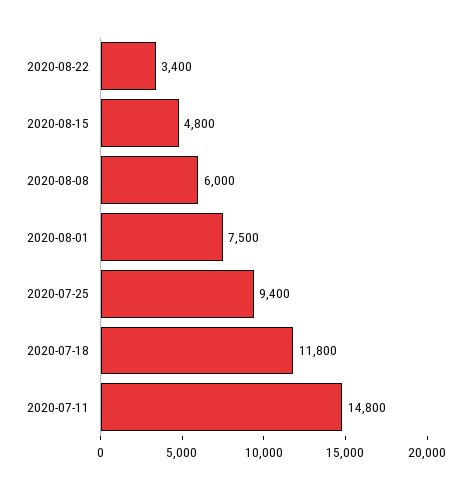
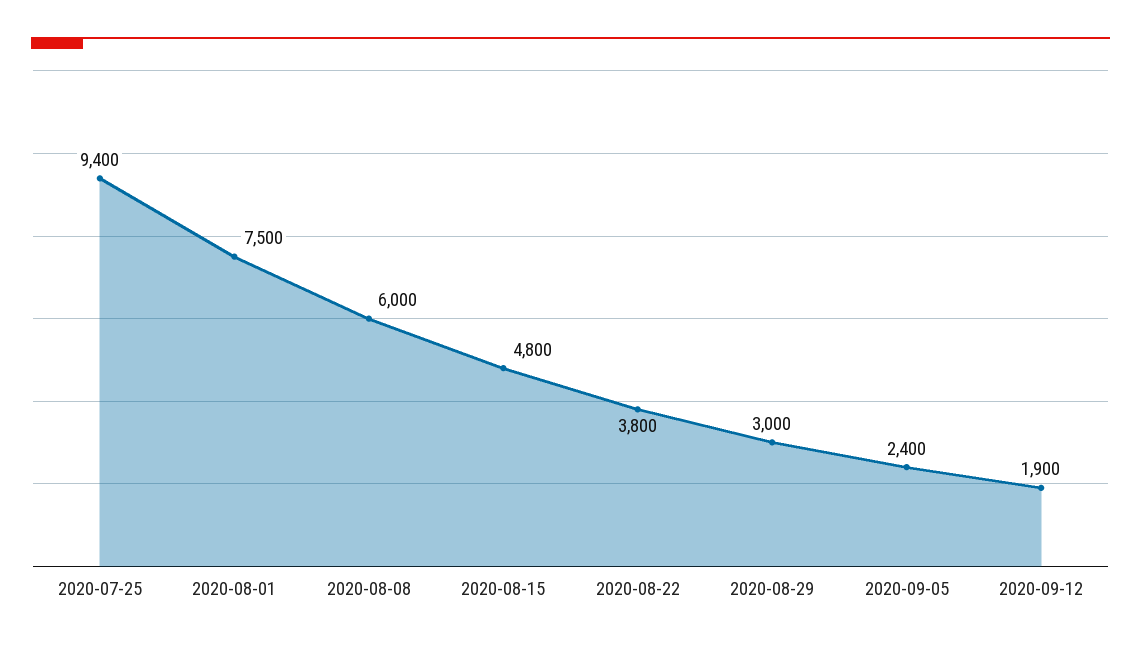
2020-08-22: 3400 -> 3800
2020-07-18: 11800 -> none
2020-07-11: 14800 -> none
2020-08-29: none -> 3000
2020-09-05: none -> 2400
2020-09-12: none -> 1900

